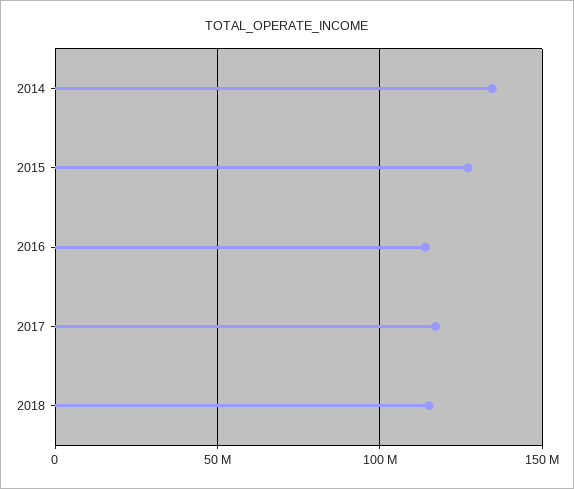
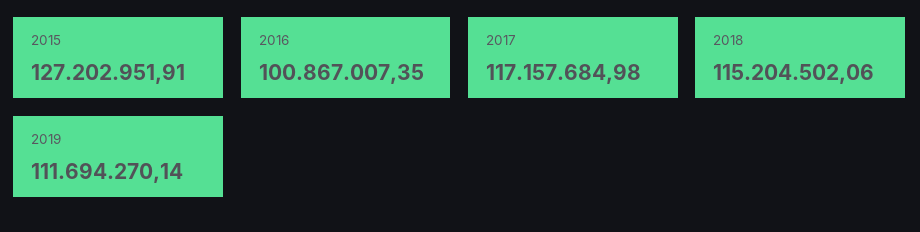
2014: 135000000 -> none
2016: 115000000 -> 100867007.35
2019: none -> 111694270.14

